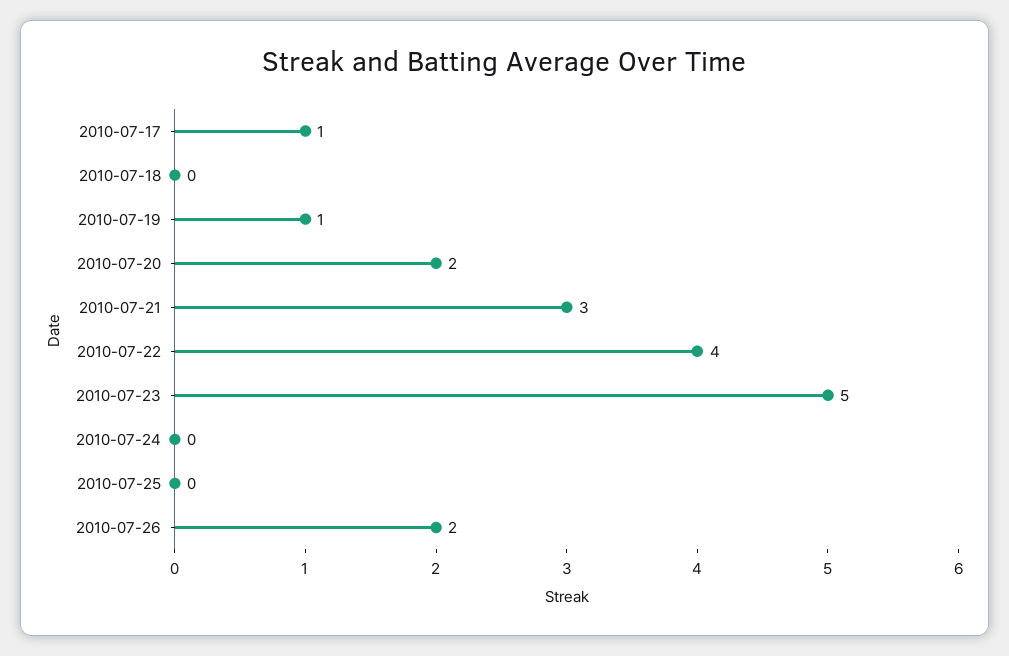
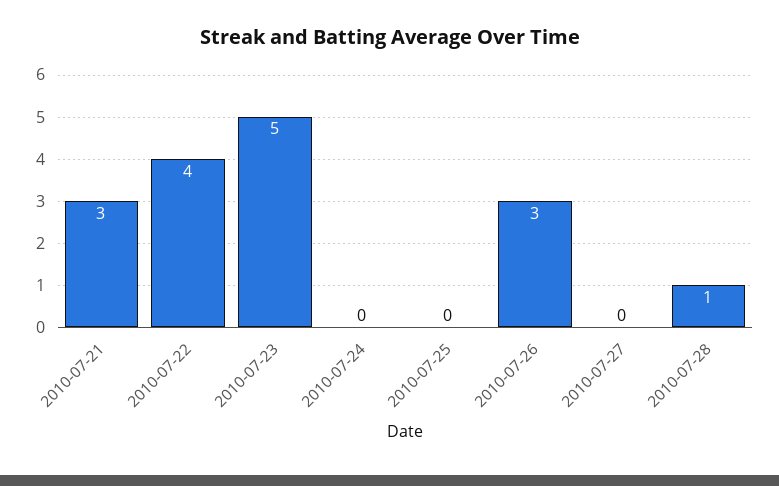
2010-07-17: 1 -> none
2010-07-18: 0 -> none
2010-07-19: 1 -> none
2010-07-20: 2 -> none
2010-07-26: 2 -> 3
2010-07-27: none -> 0
2010-07-28: none -> 1

